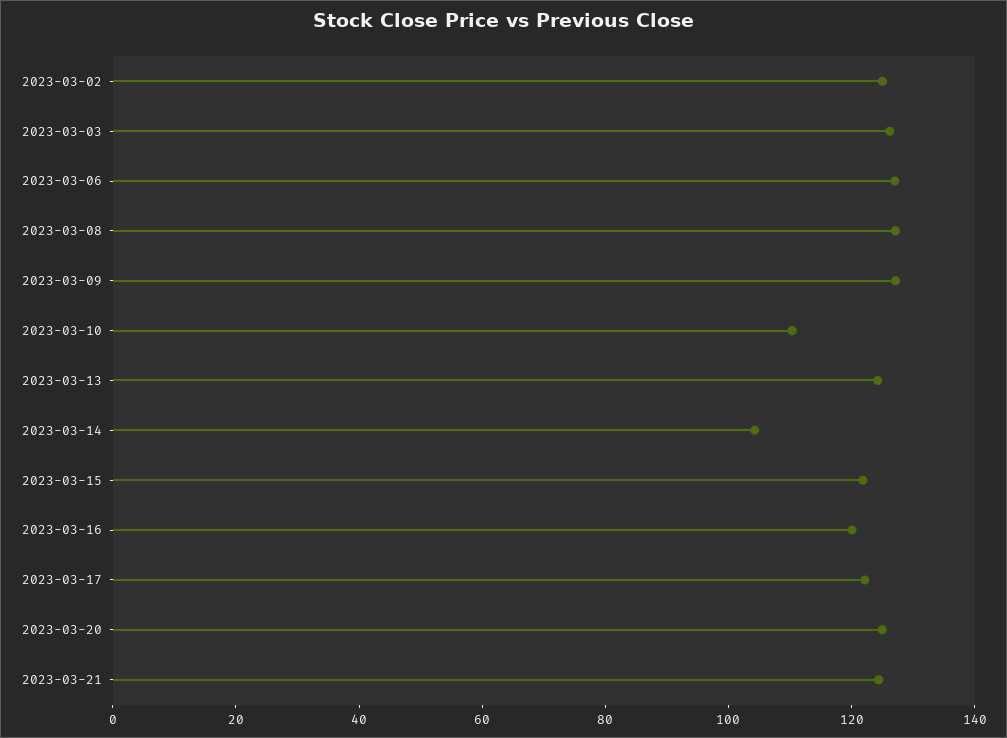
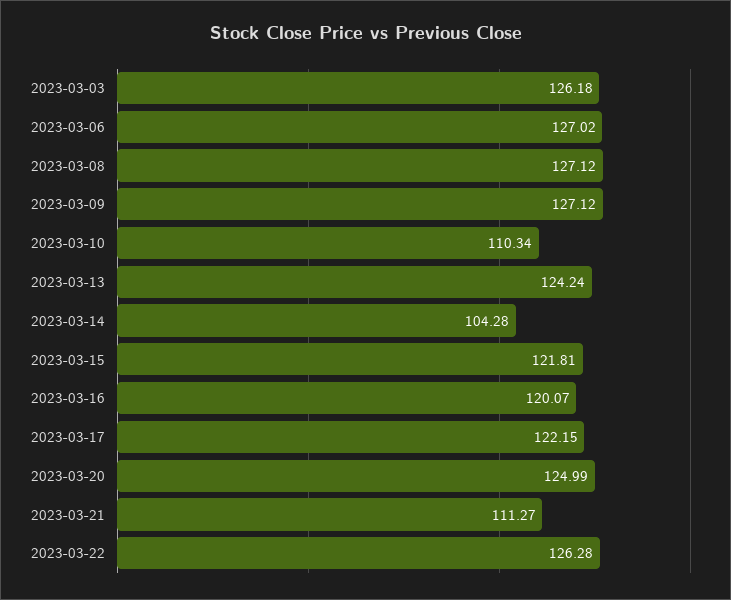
2023-03-02: 125 -> none
2023-03-21: 125 -> 111.27
2023-03-22: none -> 126.28

